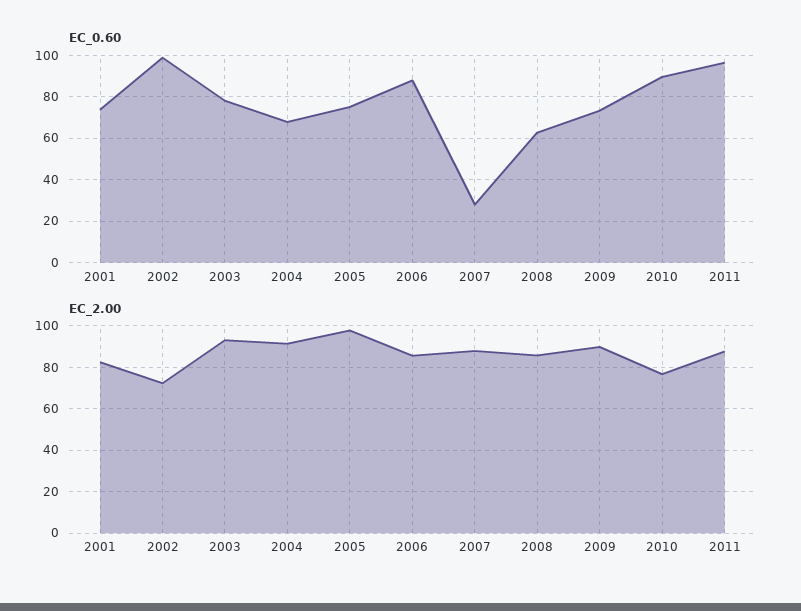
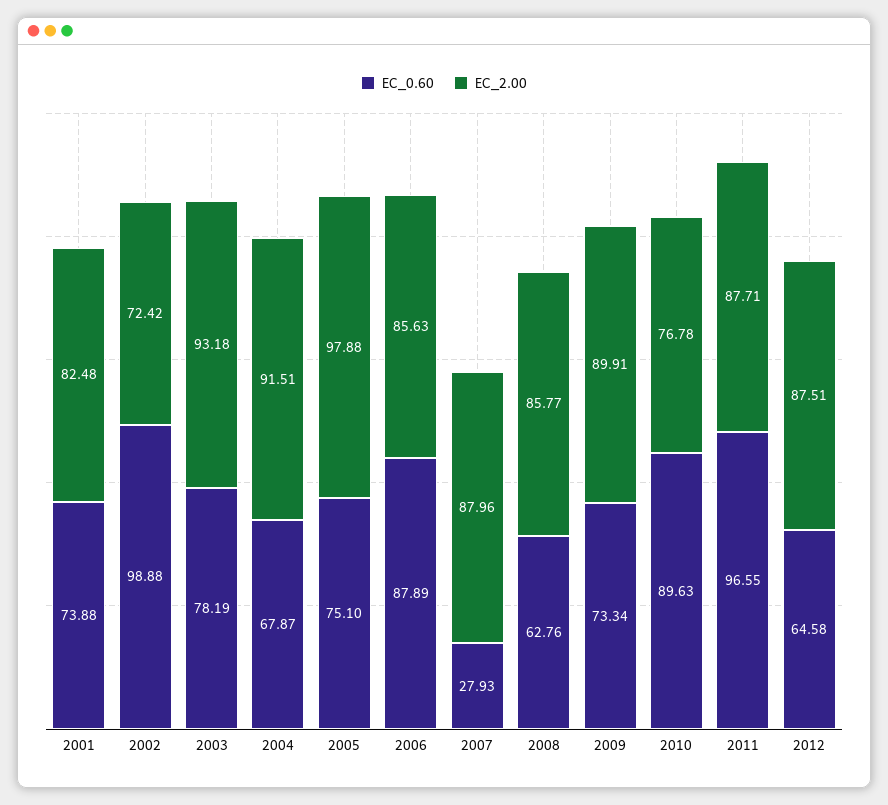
EC_0.60, 2012: none -> 64.58
EC_2.00, 2012: none -> 87.51

